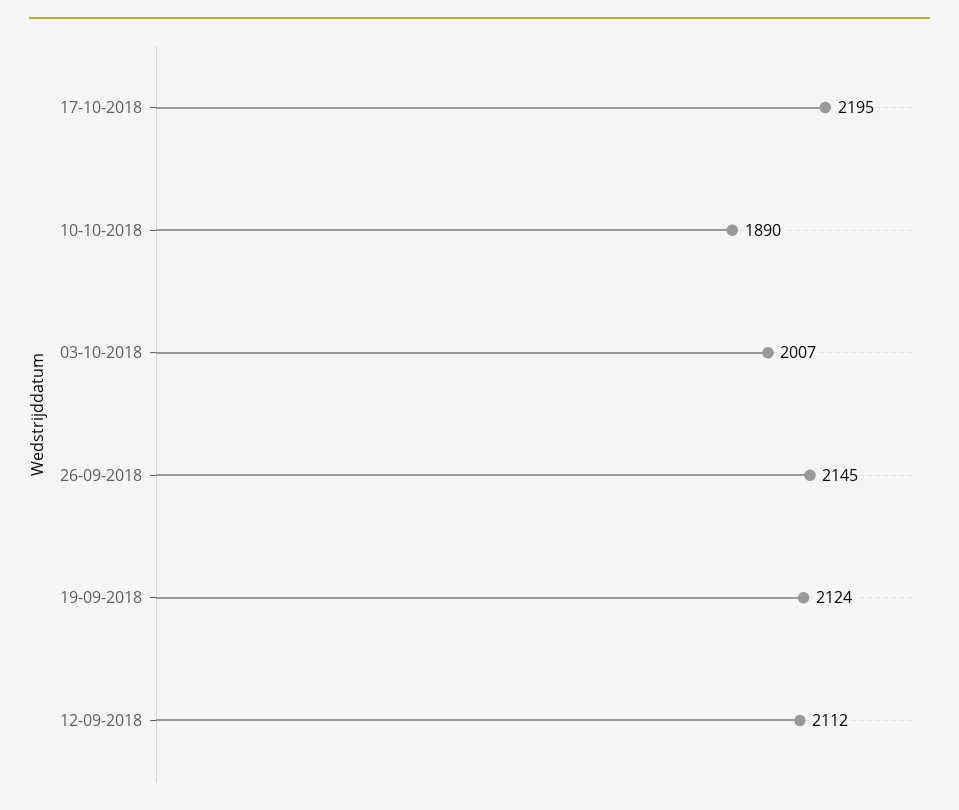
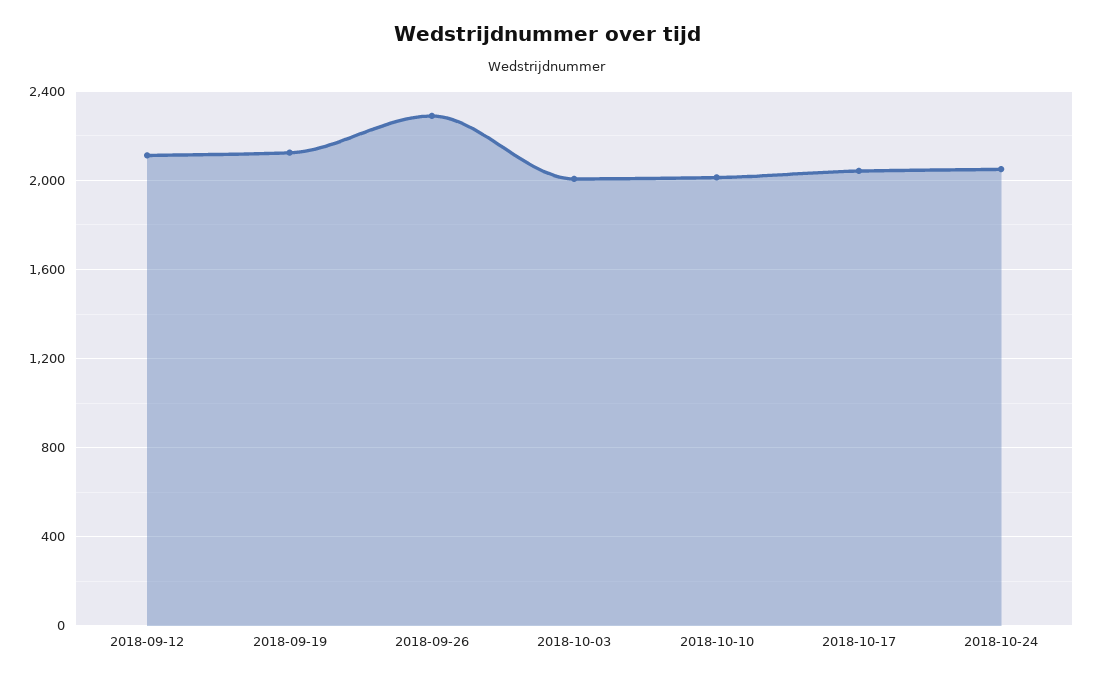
17-10-2018: 2195 -> 2050
10-10-2018: 1890 -> 2000
26-09-2018: 2145 -> 2300
2018-10-24: none -> 2050

